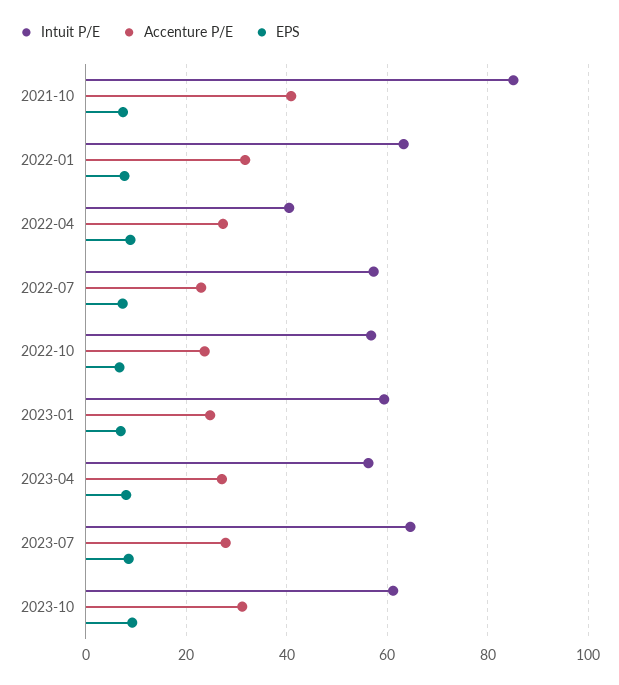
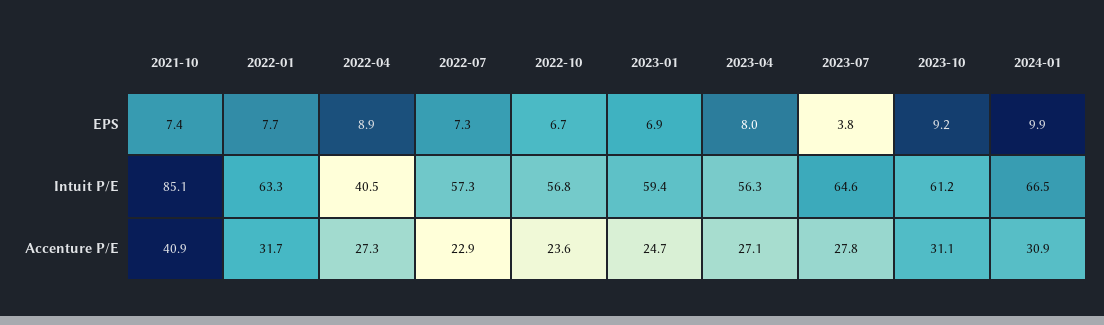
EPS, 2023-07: 8 -> 3.8
EPS, 2024-01: none -> 9.9
Intuit P/E, 2024-01: none -> 66.5
Accenture P/E, 2024-01: none -> 30.9

